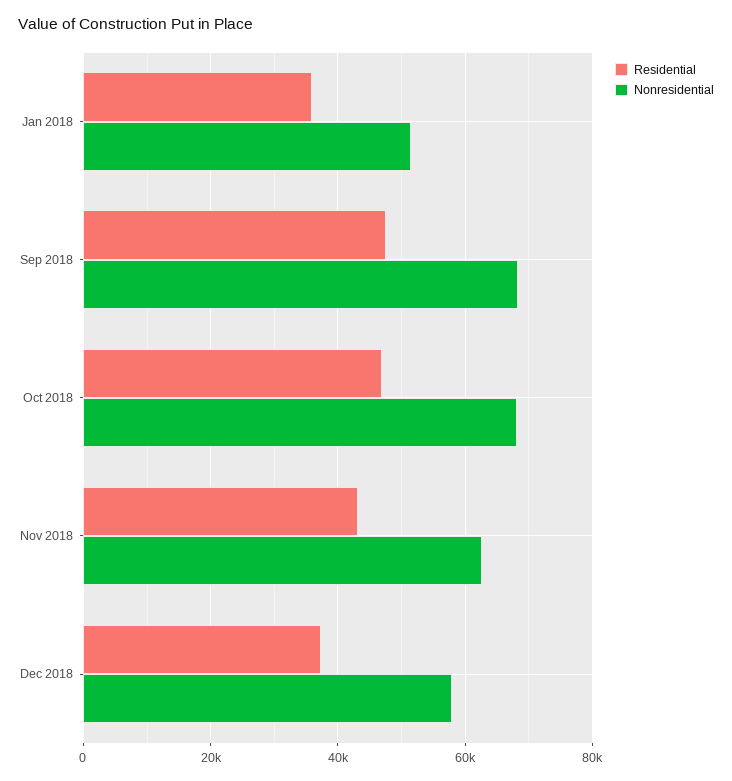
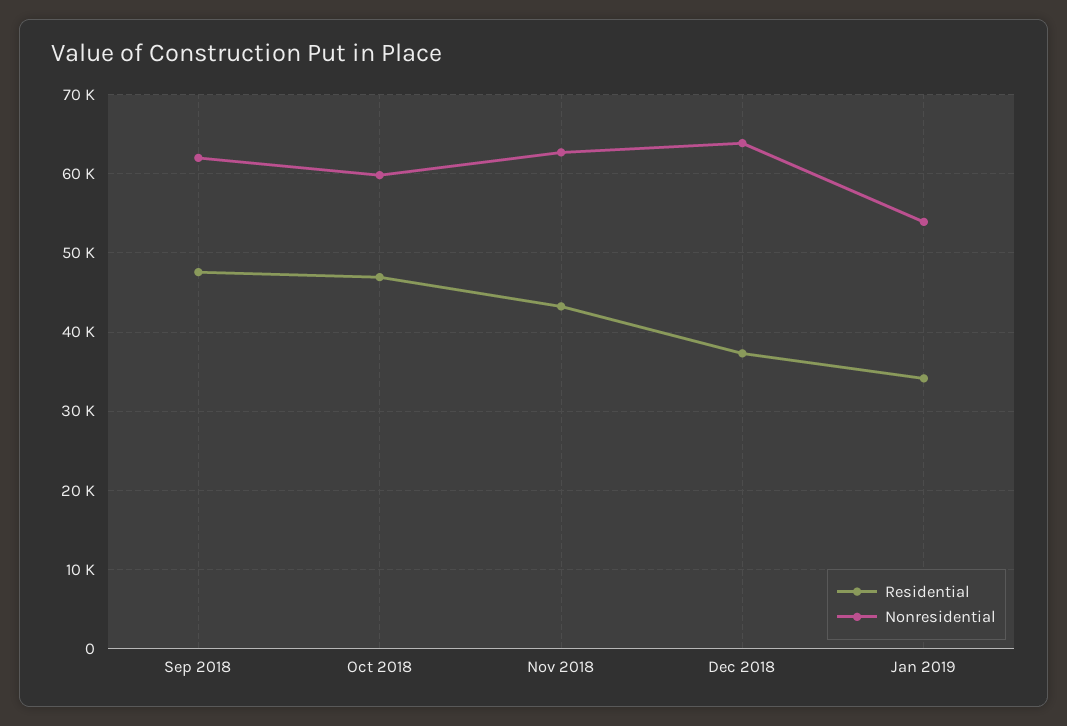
Residential, Jan 2018: 36000 -> none
Nonresidential, Jan 2018: 52000 -> none
Nonresidential, Sep 2018: 68000 -> 62000
Nonresidential, Oct 2018: 68000 -> 60000
Nonresidential, Dec 2018: 58000 -> 64000
Residential, Jan 2019: none -> 34000
Nonresidential, Jan 2019: none -> 54000

